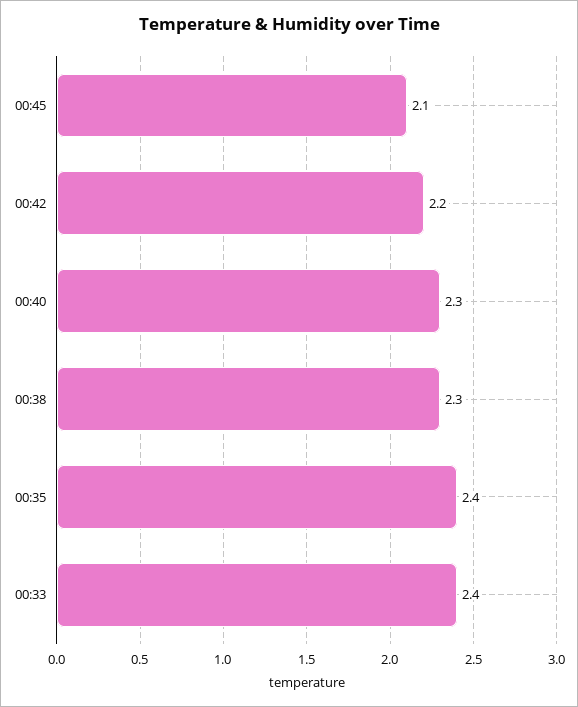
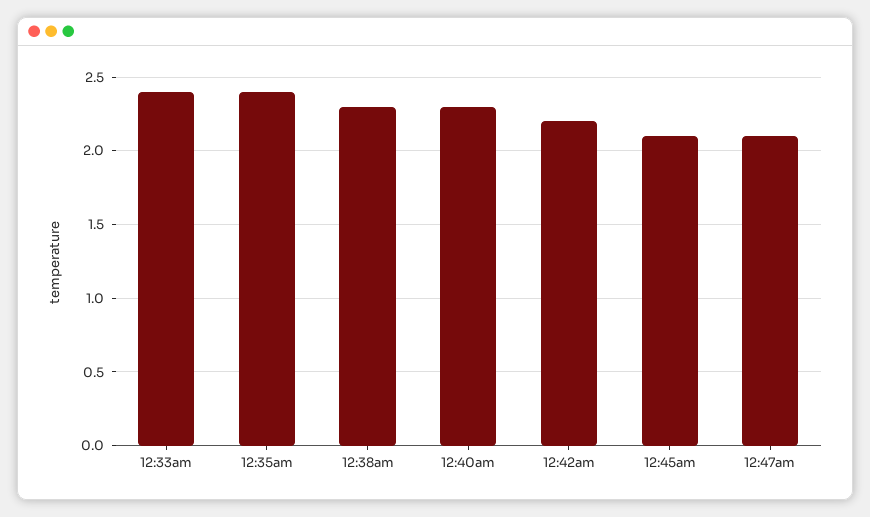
12:47am: none -> 2.1

